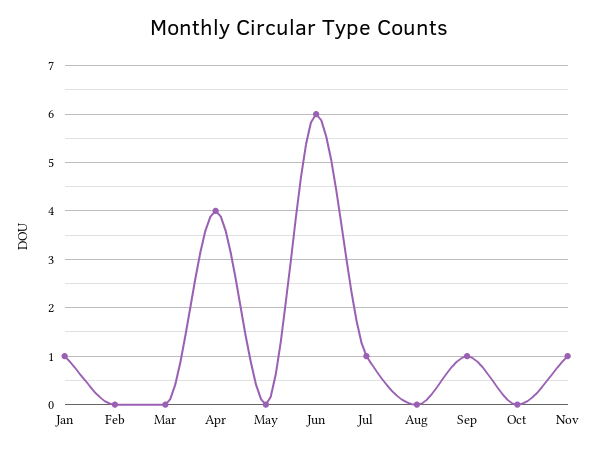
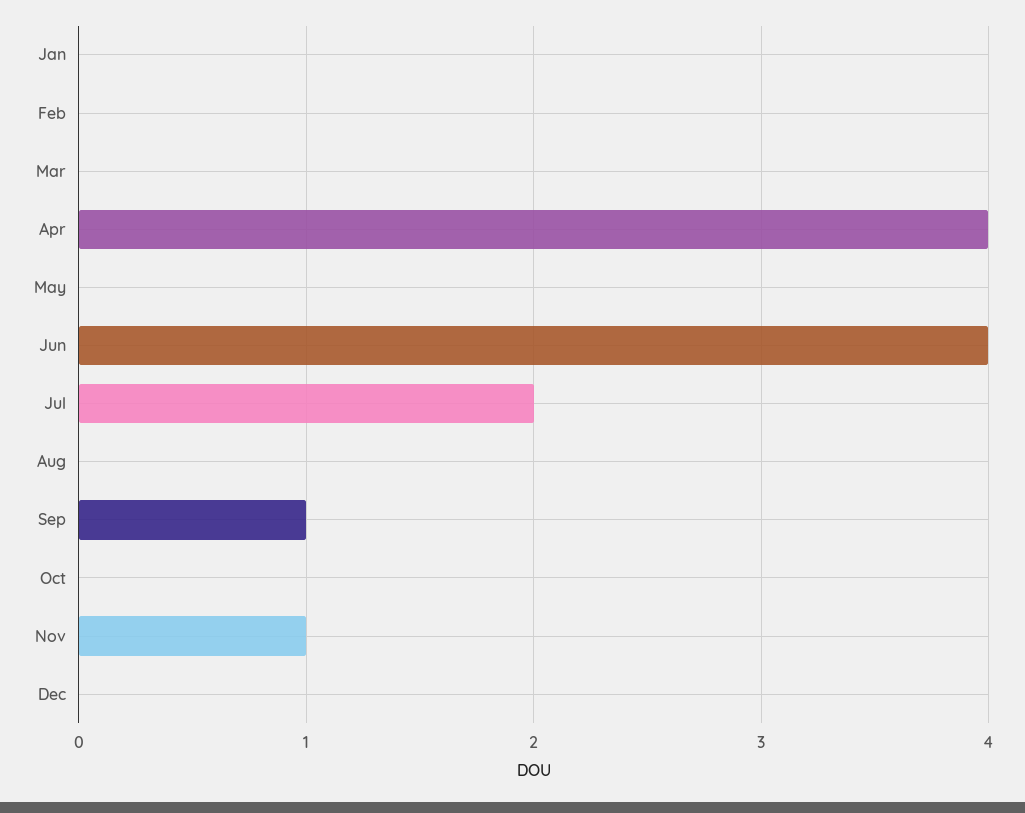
Jan: 1 -> 0
Jun: 6 -> 4
Jul: 1 -> 2
Dec: none -> 0

